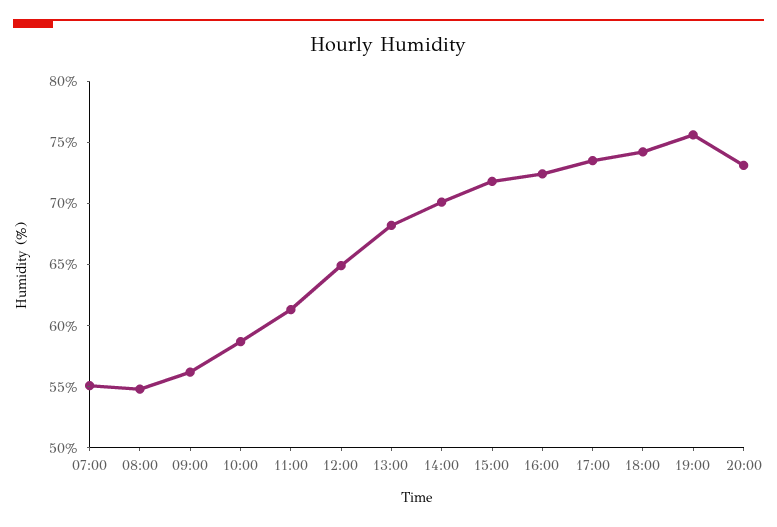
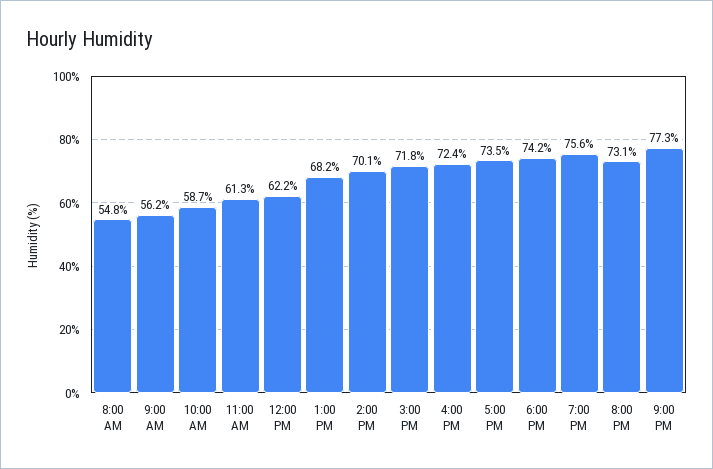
07:00: 55 -> none
12:00: 65 -> 62.2
9:00 PM: none -> 77.3

